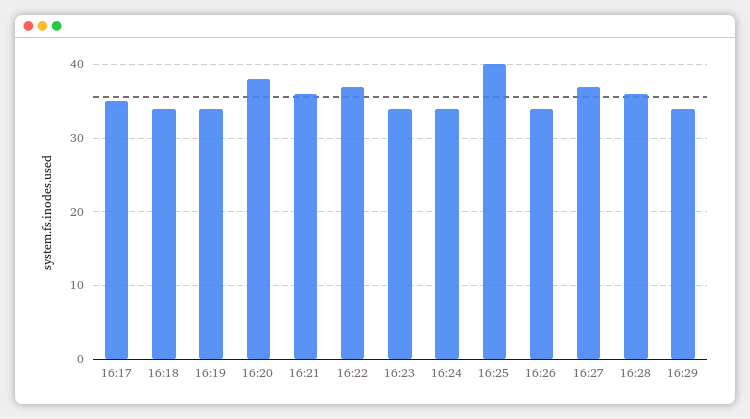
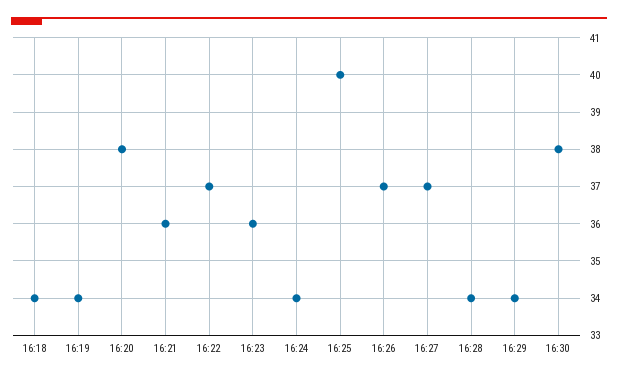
16:17: 35 -> none
16:23: 34 -> 36
16:26: 34 -> 37
16:28: 36 -> 34
16:30: none -> 38

